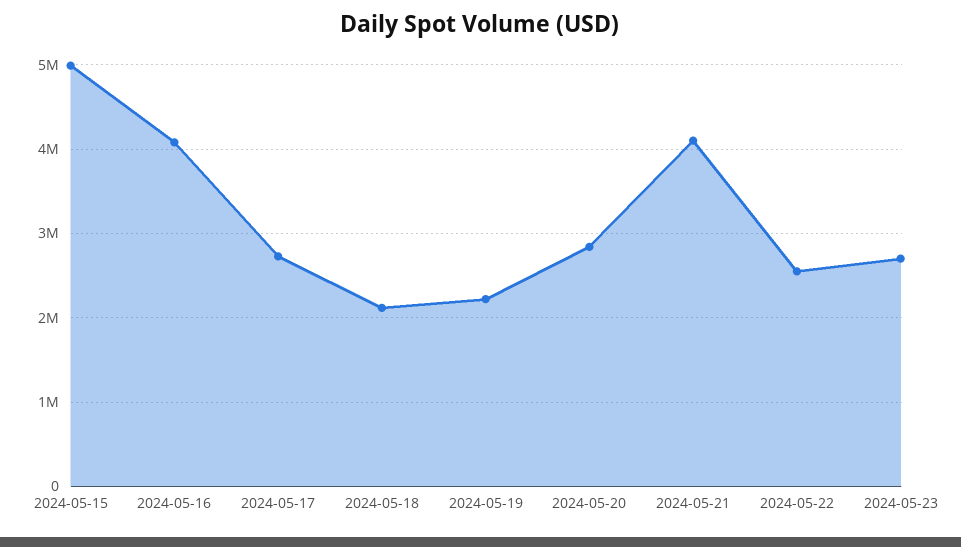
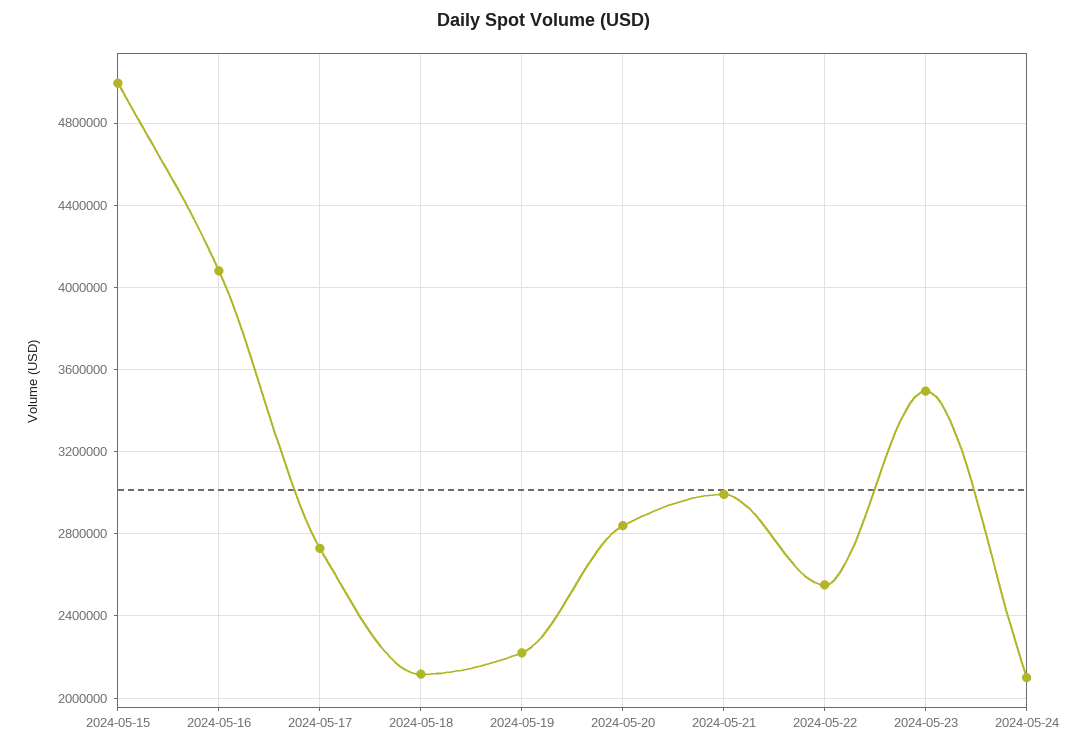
2024-05-21: 4100000 -> 3000000
2024-05-23: 2700000 -> 3500000
2024-05-24: none -> 2100000

